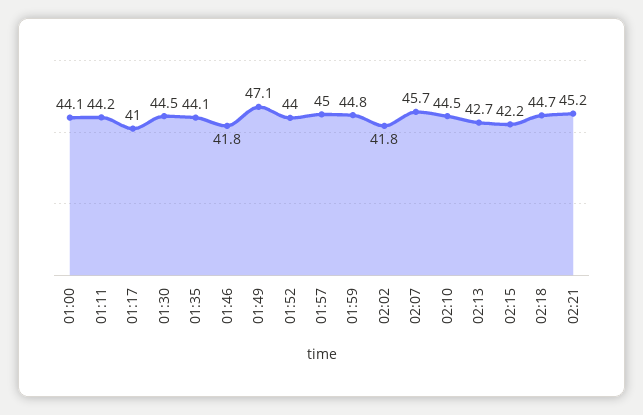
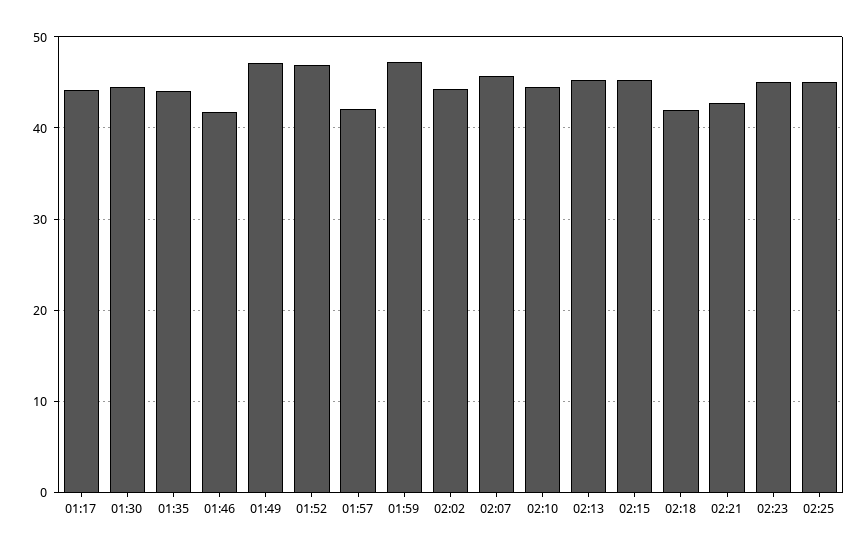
01:00: 44.1 -> none
01:11: 44.2 -> none
01:17: 41 -> 44
01:52: 44 -> 47
01:57: 45 -> 42
01:59: 44.8 -> 47
02:02: 41.8 -> 44
02:13: 42.7 -> 45
02:15: 42.2 -> 45
02:18: 44.7 -> 42
02:21: 45.2 -> 43
02:23: none -> 45
02:25: none -> 45

